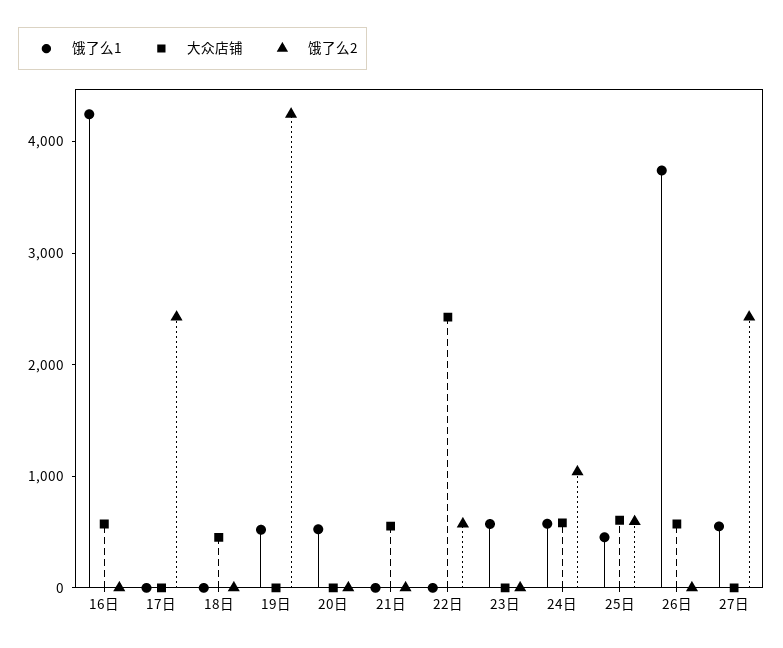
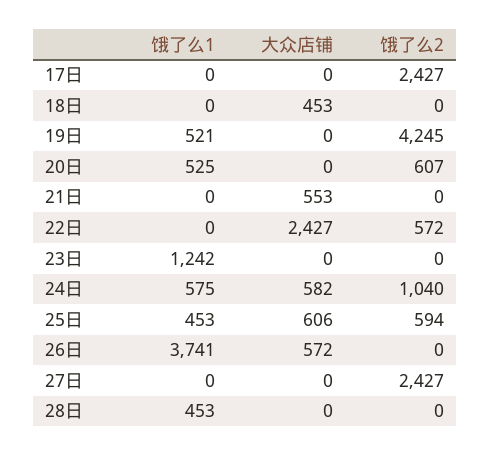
饿了么1, 16日: 4200 -> none
大众店铺, 16日: 600 -> none
饿了么2, 16日: 0 -> none
饿了么2, 20日: 0 -> 607
饿了么1, 23日: 600 -> 1242
饿了么1, 27日: 600 -> 0
饿了么1, 28日: none -> 453
大众店铺, 28日: none -> 0
饿了么2, 28日: none -> 0

